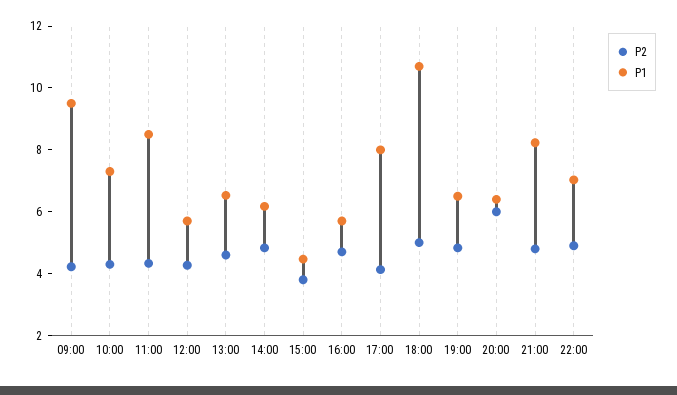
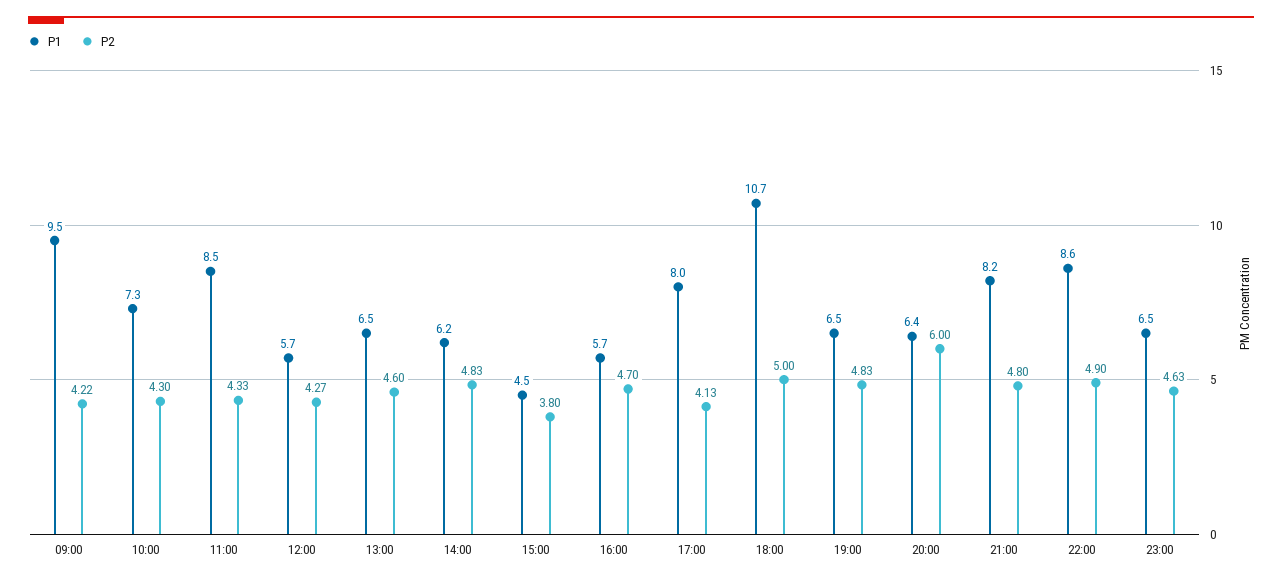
P1, 22:00: 7 -> 8.6
P1, 23:00: none -> 6.5
P2, 23:00: none -> 4.63

